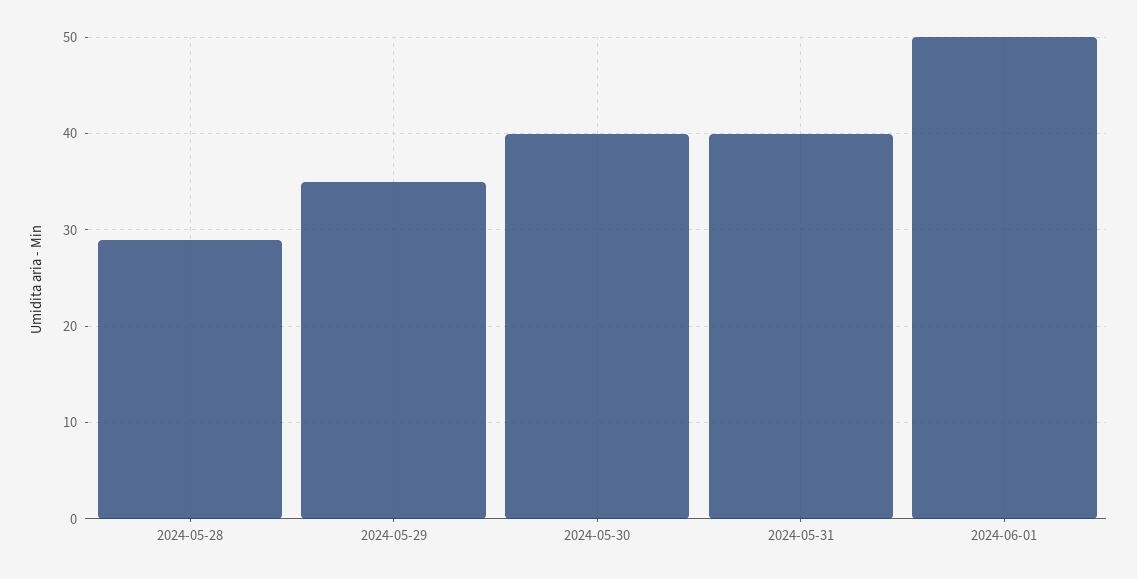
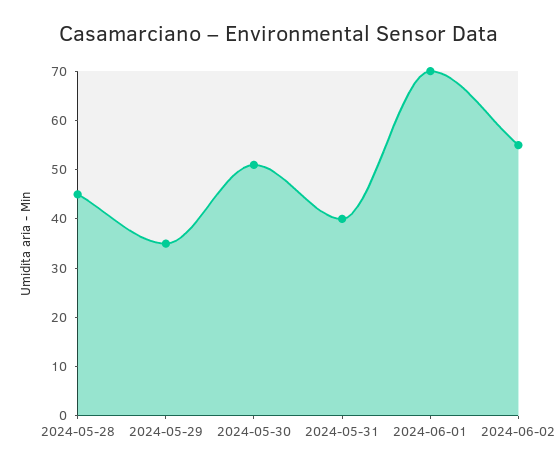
2024-05-28: 29 -> 45
2024-05-30: 40 -> 50
2024-06-01: 50 -> 70
2024-06-02: none -> 55

